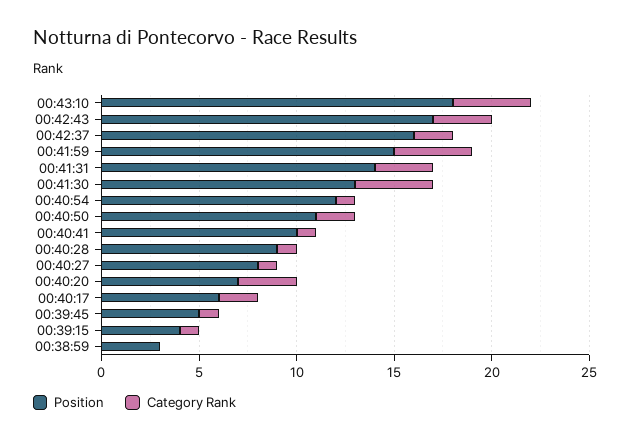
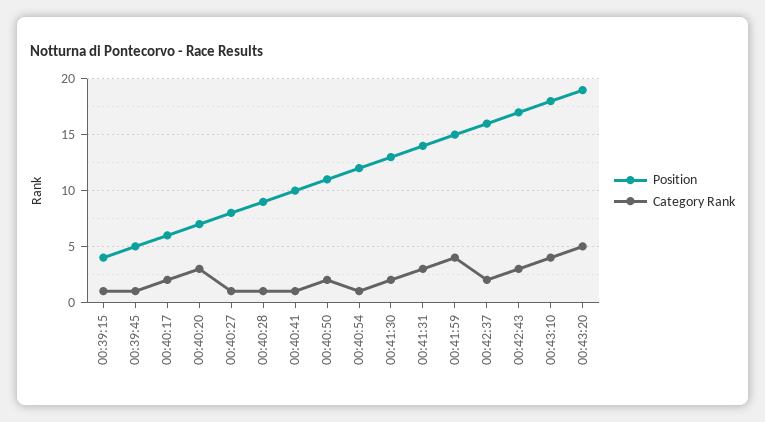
Category Rank, 00:41:30: 4 -> 2
Position, 00:38:59: 3 -> none
Category Rank, 00:38:59: 0 -> none
Position, 00:43:20: none -> 19
Category Rank, 00:43:20: none -> 5

